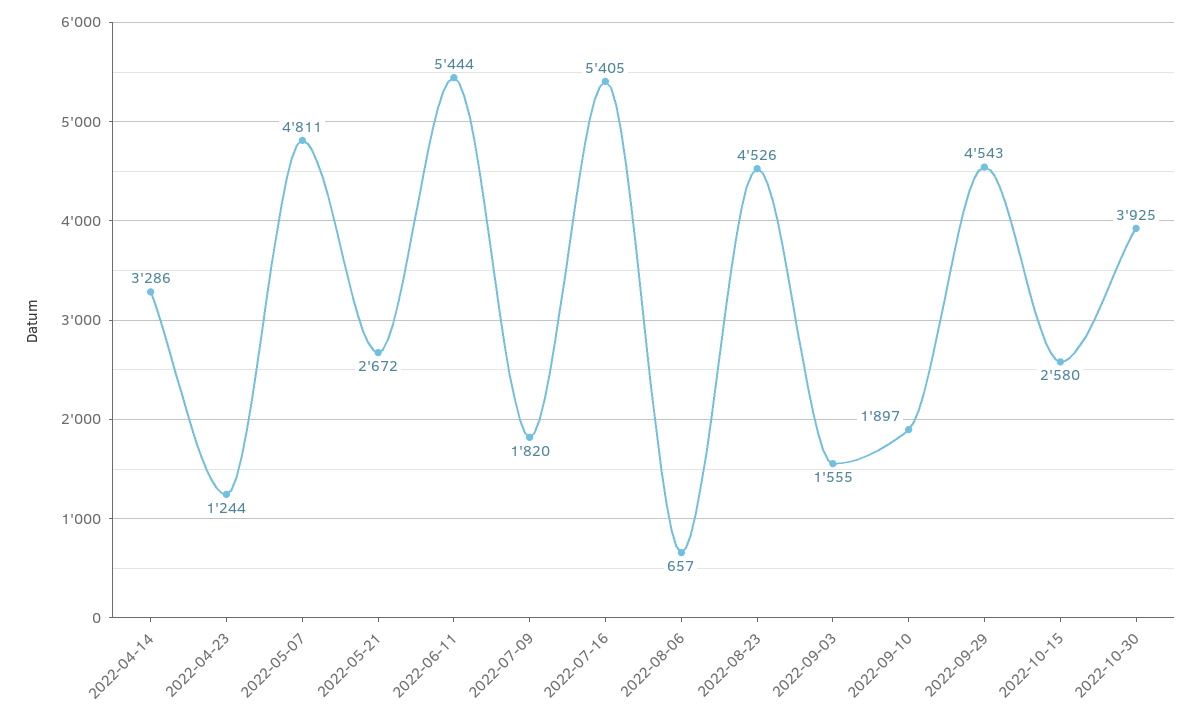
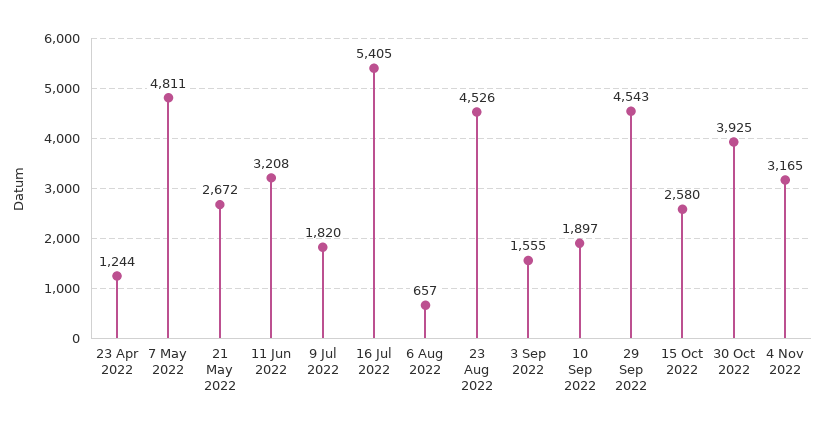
2022-04-14: 3286 -> none
2022-06-11: 5444 -> 3208
4 Nov 2022: none -> 3165

